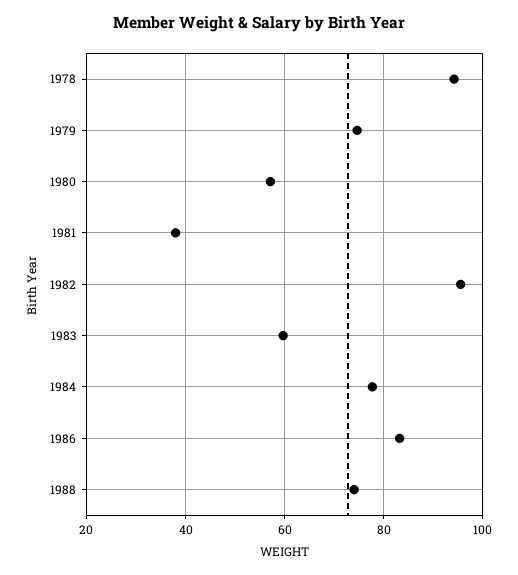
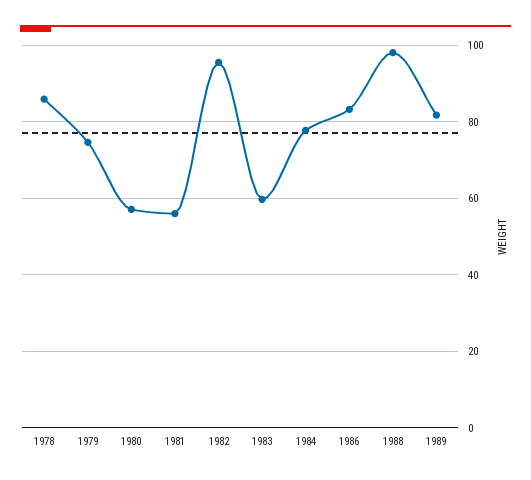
1978: 94 -> 86
1981: 38 -> 56
1988: 74 -> 98
1989: none -> 82

